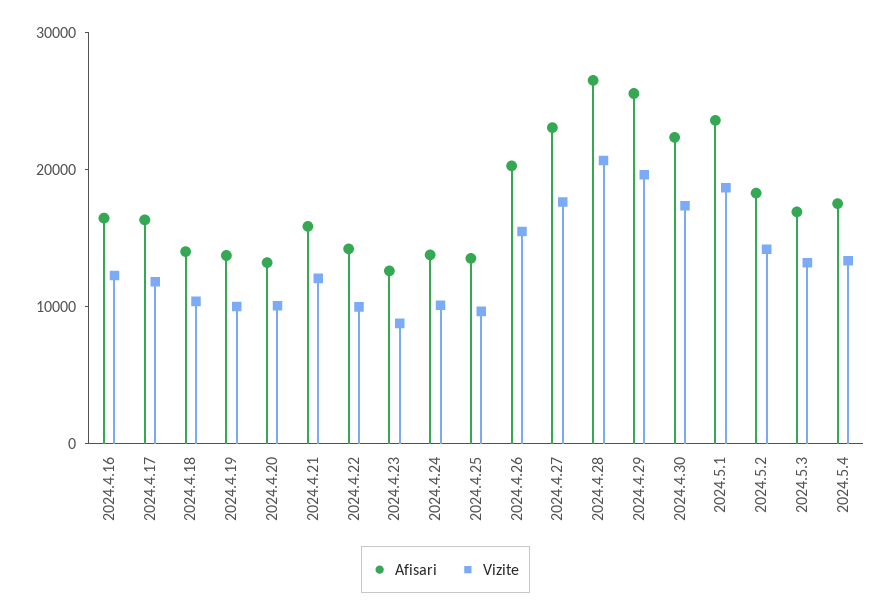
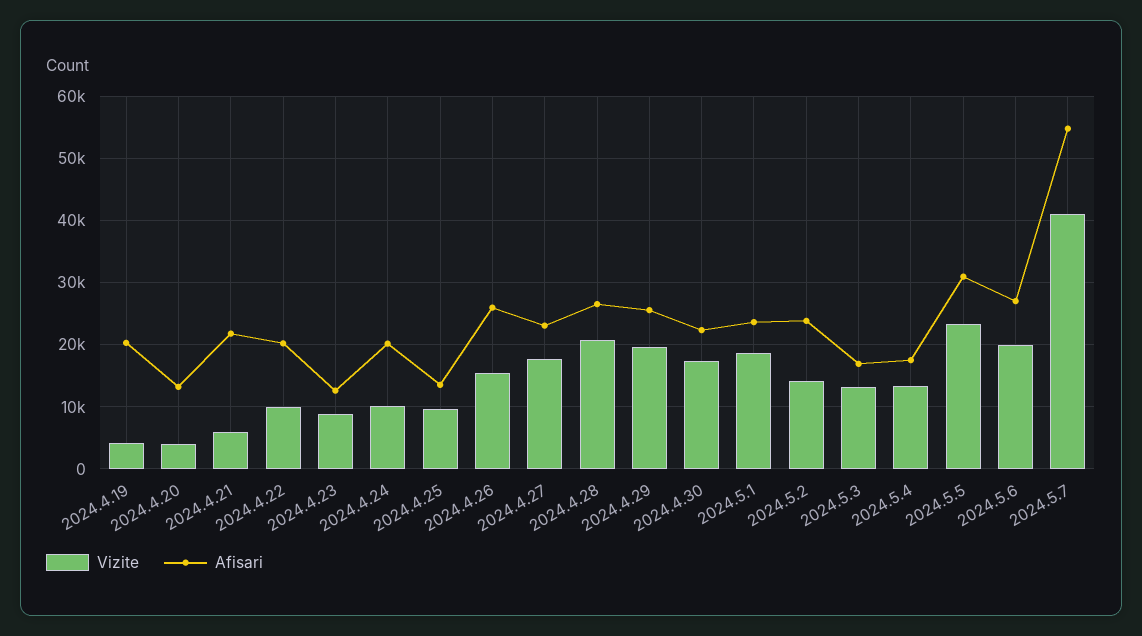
Afisari, 2024.4.16: 16000 -> none
Vizite, 2024.4.16: 12000 -> none
Afisari, 2024.4.17: 16000 -> none
Vizite, 2024.4.17: 12000 -> none
Afisari, 2024.4.18: 14000 -> none
Vizite, 2024.4.18: 10000 -> none
Afisari, 2024.4.19: 14000 -> 20000
Vizite, 2024.4.19: 10000 -> 4000
Vizite, 2024.4.20: 10000 -> 4000
Afisari, 2024.4.21: 16000 -> 22000
Vizite, 2024.4.21: 12000 -> 6000
Afisari, 2024.4.22: 14000 -> 20000
Afisari, 2024.4.24: 14000 -> 20000
Afisari, 2024.4.26: 20000 -> 26000
Afisari, 2024.5.2: 18000 -> 24000
Vizite, 2024.5.5: none -> 23000
Afisari, 2024.5.5: none -> 31000
Vizite, 2024.5.6: none -> 20000
Afisari, 2024.5.6: none -> 27000
Vizite, 2024.5.7: none -> 41000
Afisari, 2024.5.7: none -> 55000

